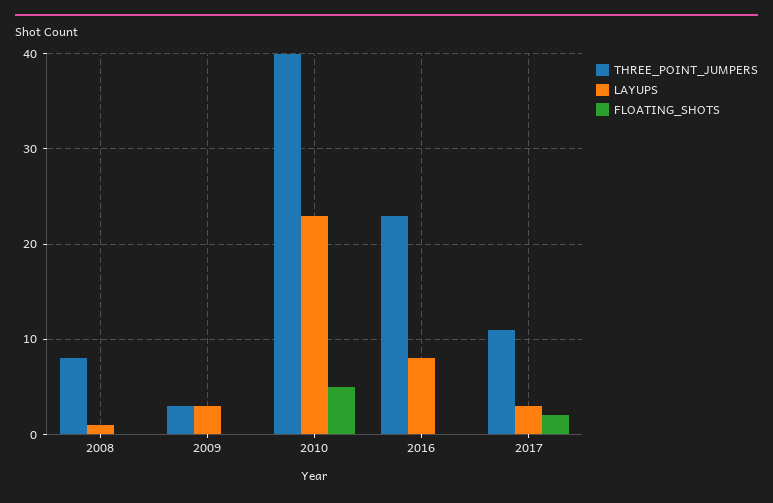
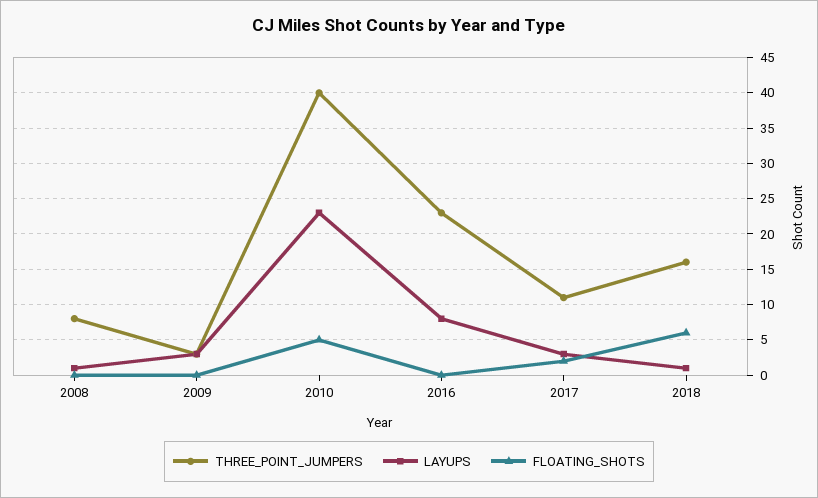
THREE_POINT_JUMPERS, 2018: none -> 16
LAYUPS, 2018: none -> 1
FLOATING_SHOTS, 2018: none -> 6

